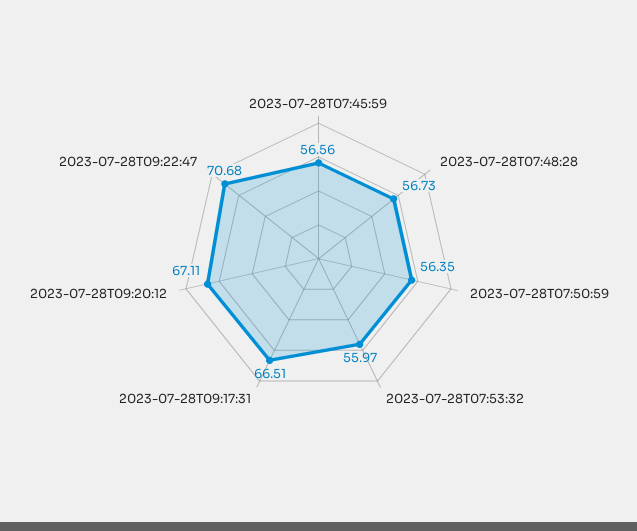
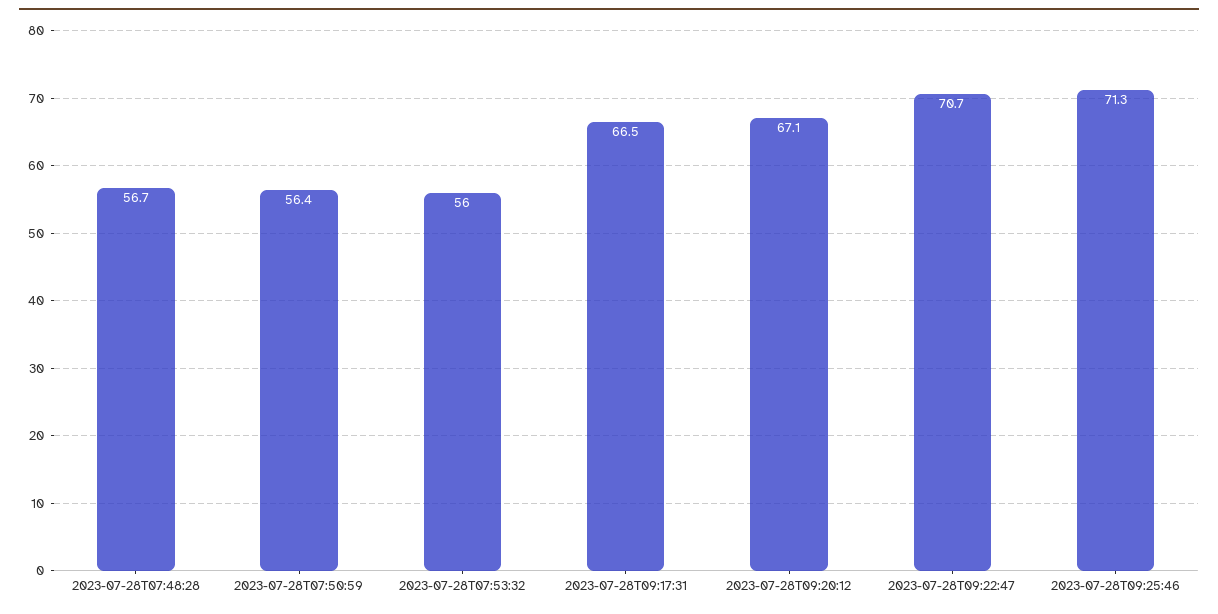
2023-07-28T07:45:59: 56.56 -> none
2023-07-28T09:25:46: none -> 71.3

